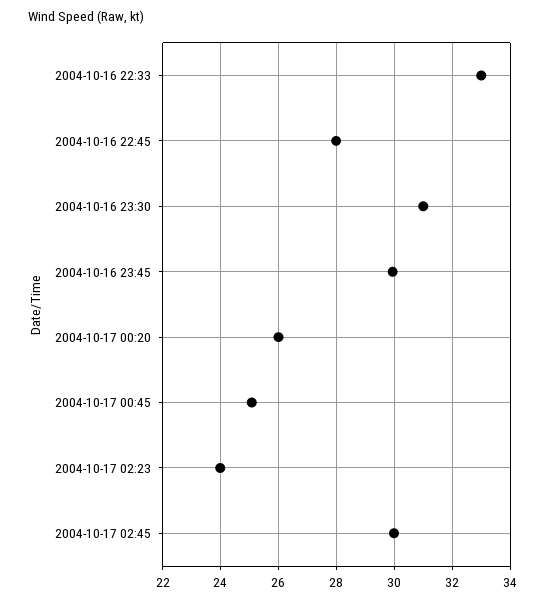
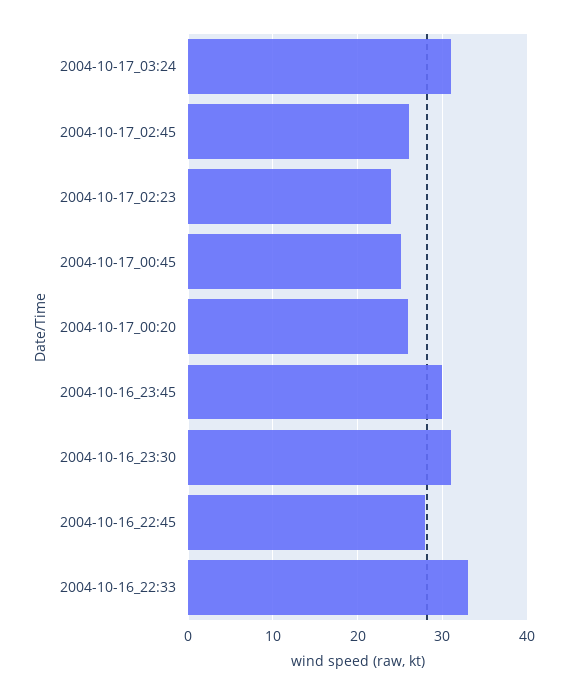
2004-10-17 02:45: 30 -> 26
2004-10-17_03:24: none -> 31

